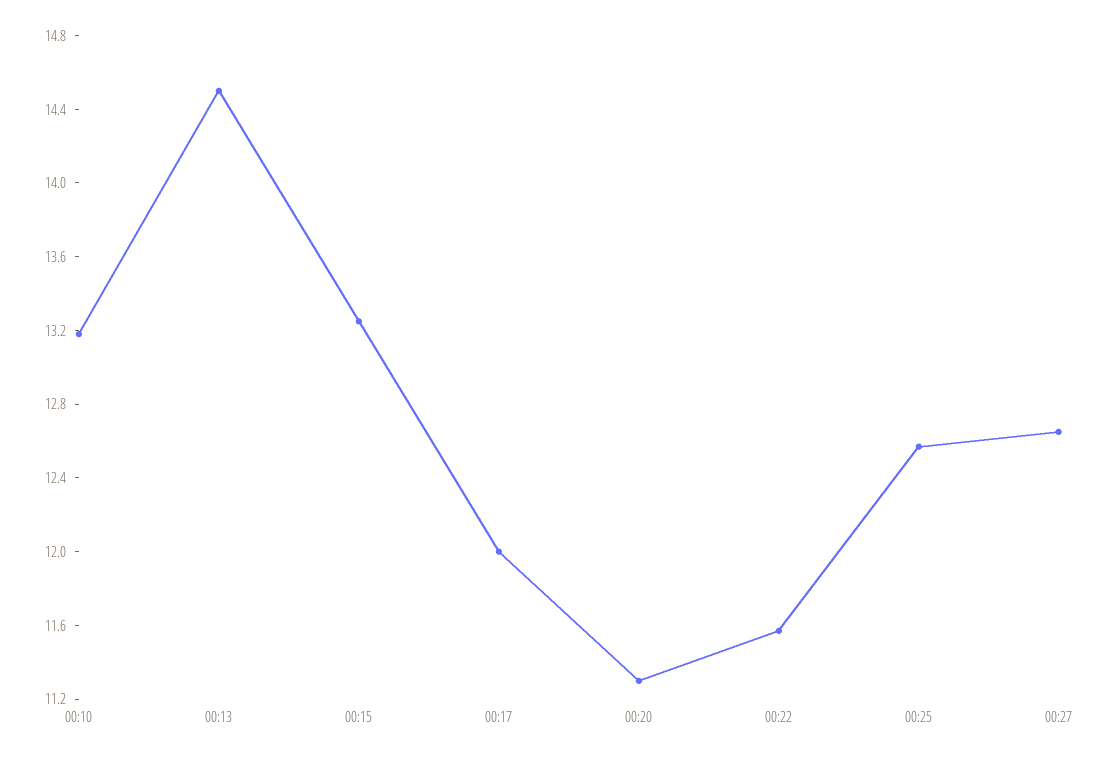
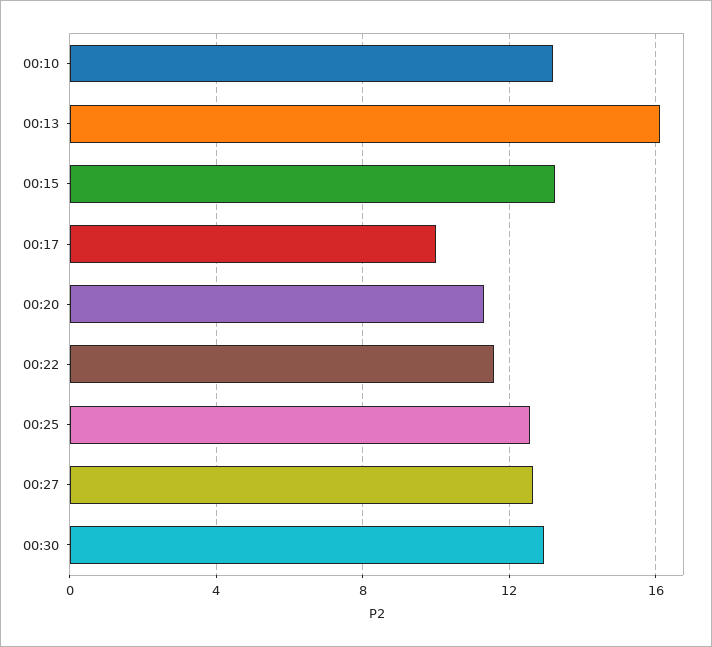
00:13: 14.5 -> 16
00:17: 12 -> 10
00:30: none -> 13

